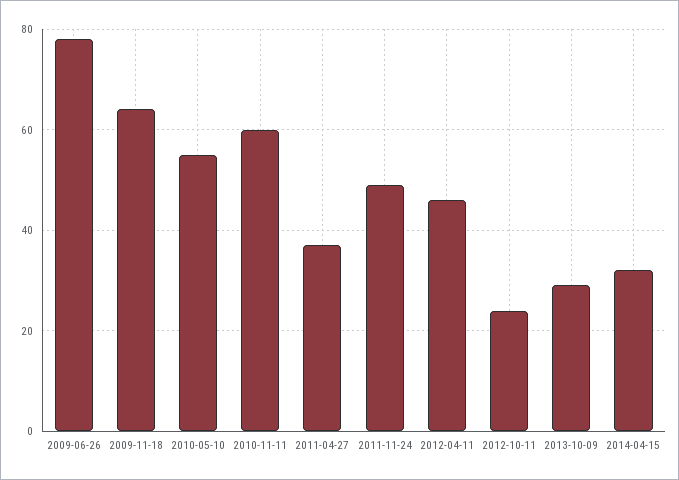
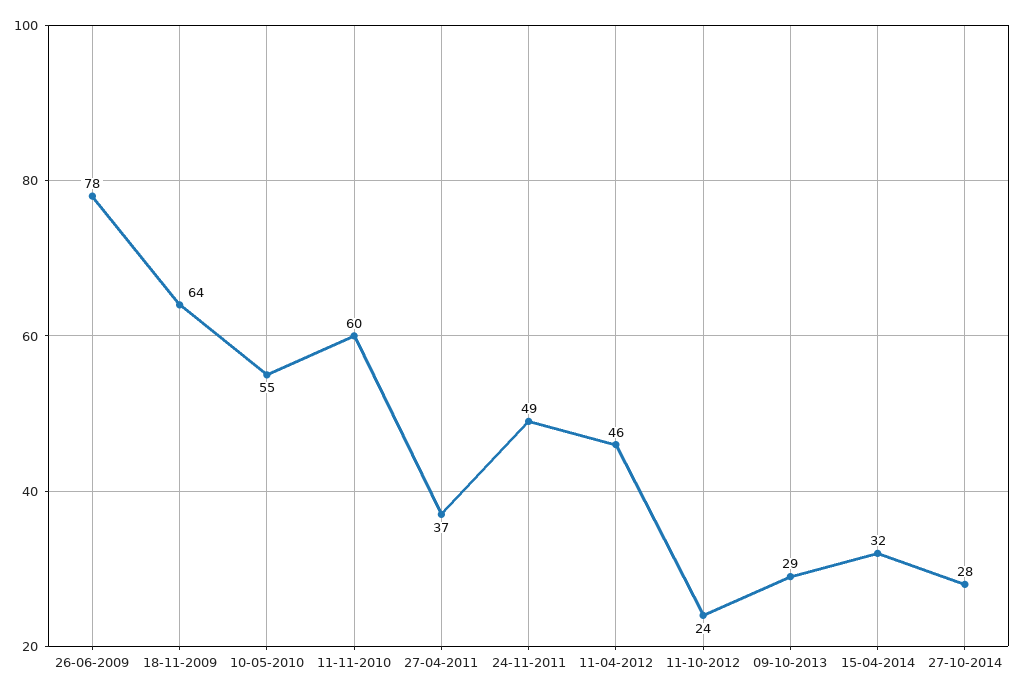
27-10-2014: none -> 28

